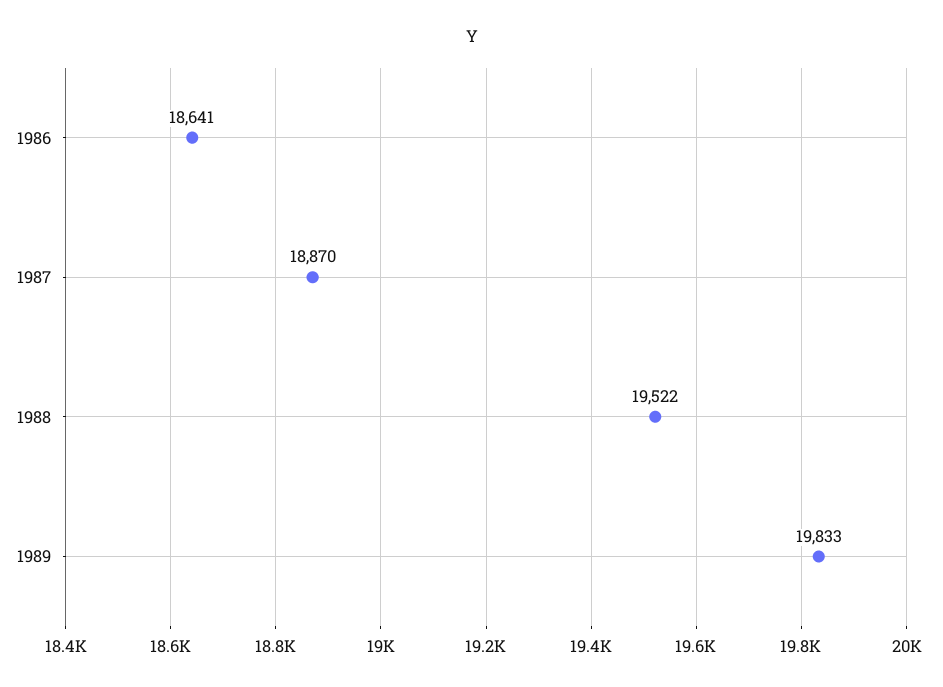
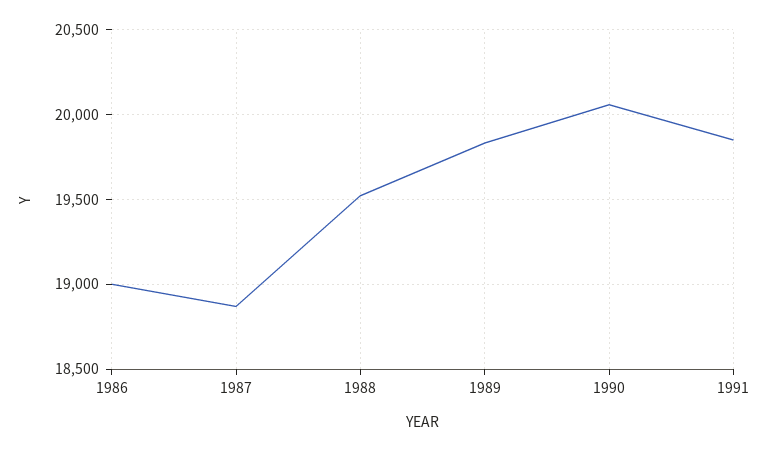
1986: 18641 -> 19000
1990: none -> 20050
1991: none -> 19850

